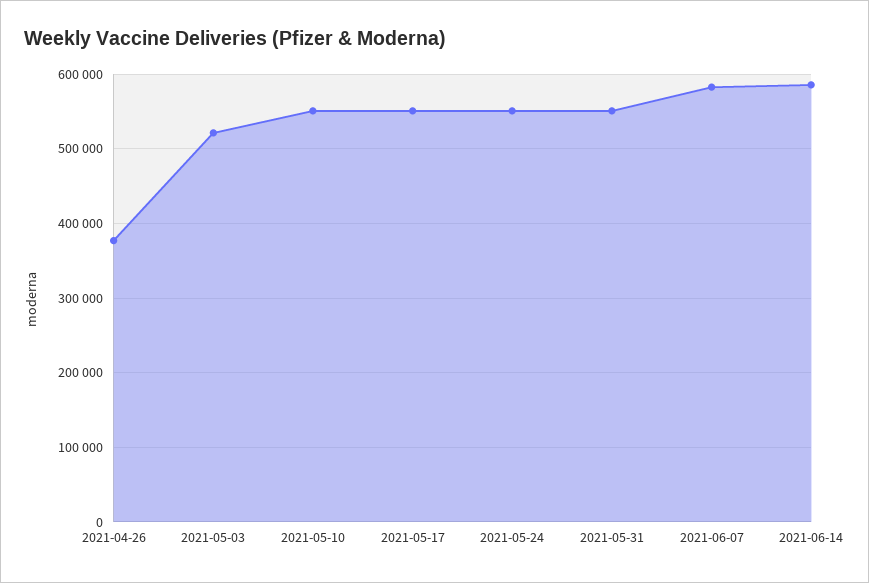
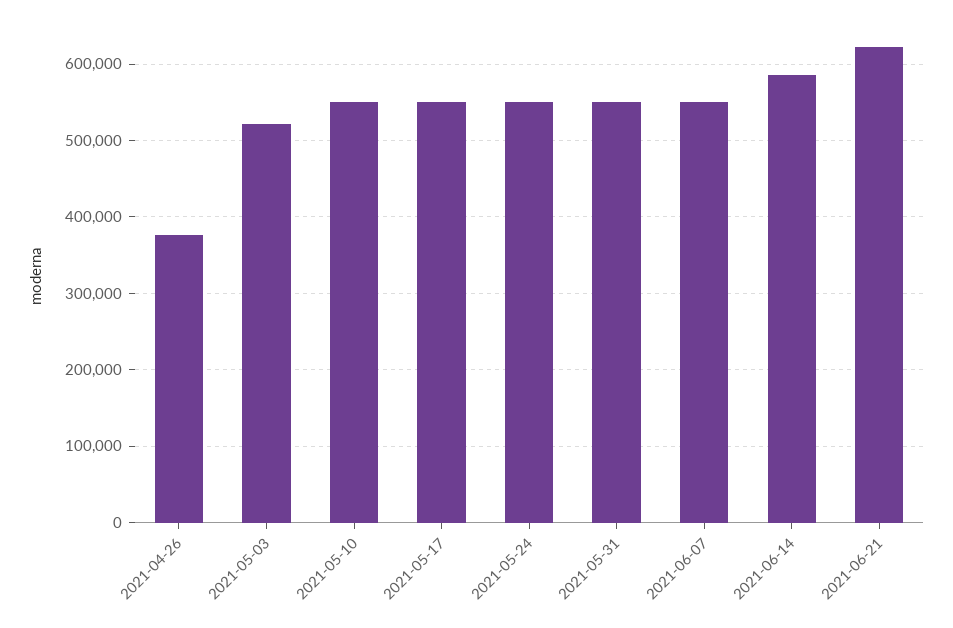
2021-06-07: 580000 -> 550000
2021-06-21: none -> 620000

